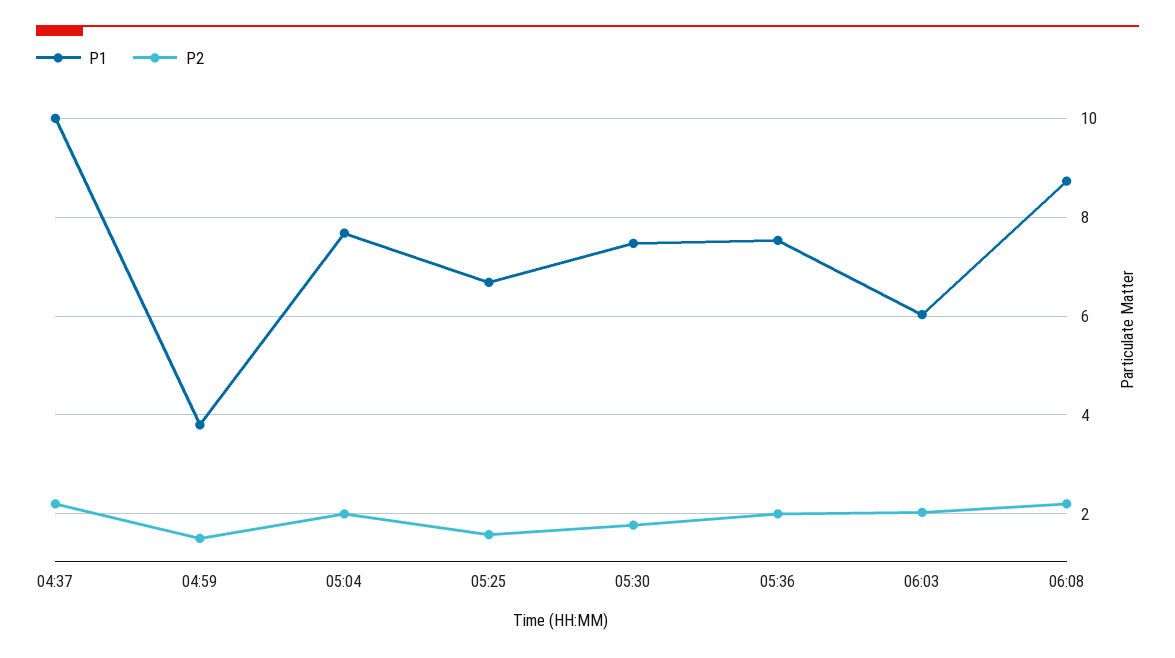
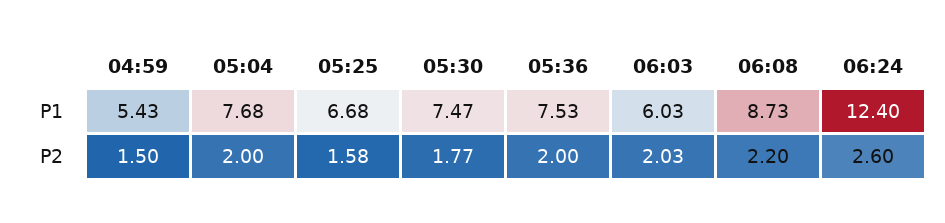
P1, 04:37: 10 -> none
P2, 04:37: 2.2 -> none
P1, 04:59: 3.8 -> 5.43
P1, 06:24: none -> 12.4
P2, 06:24: none -> 2.6

